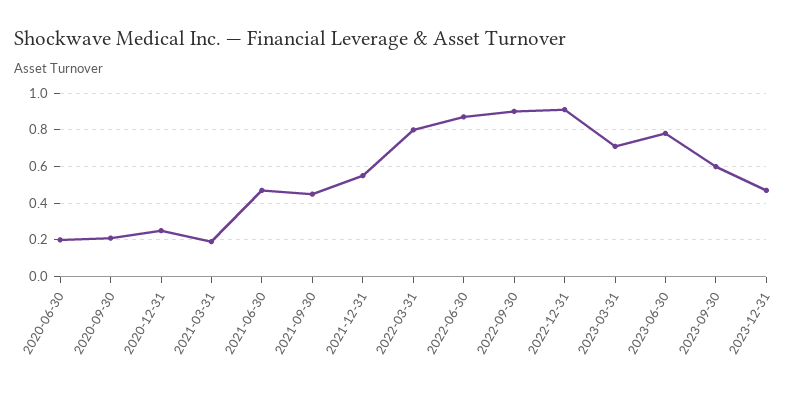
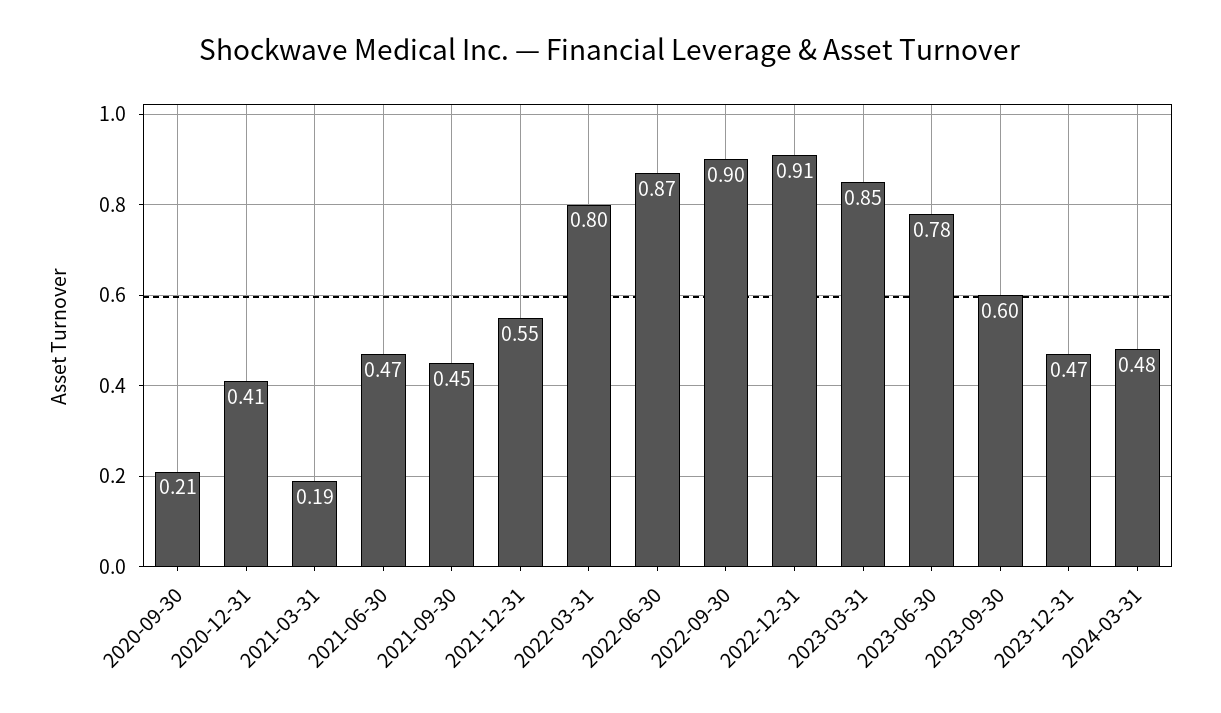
2020-06-30: 0.2 -> none
2020-12-31: 0.25 -> 0.41
2023-03-31: 0.7 -> 0.85
2024-03-31: none -> 0.48

